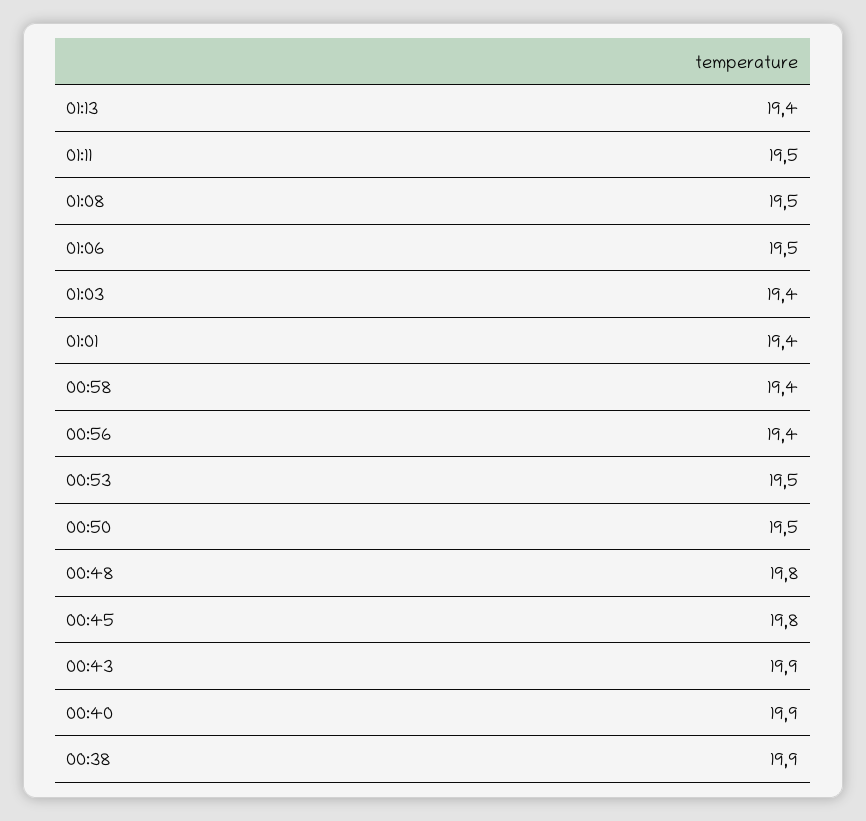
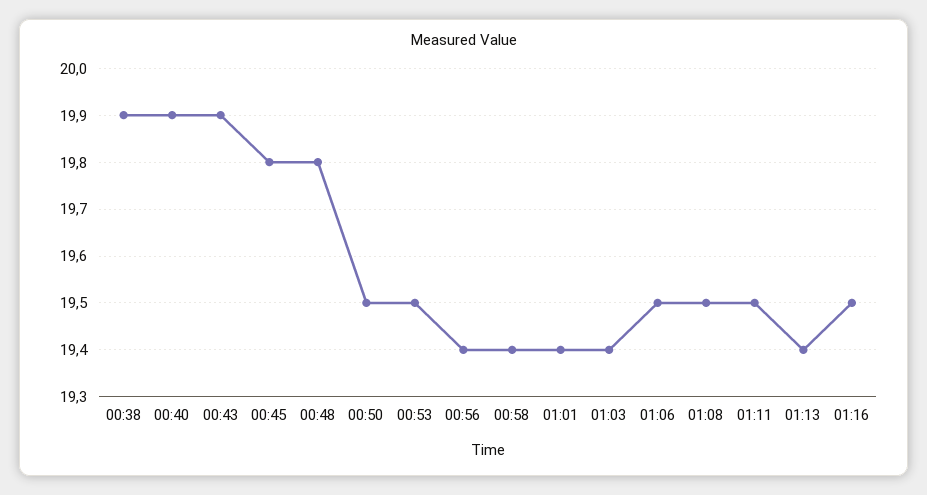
01:16: none -> 19.5

